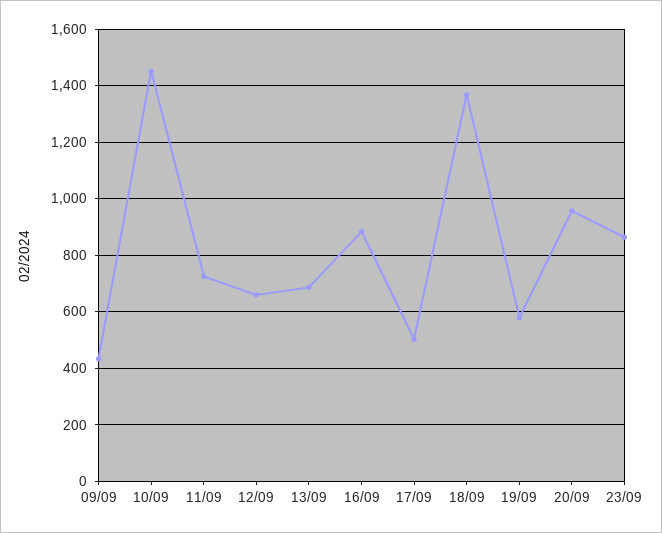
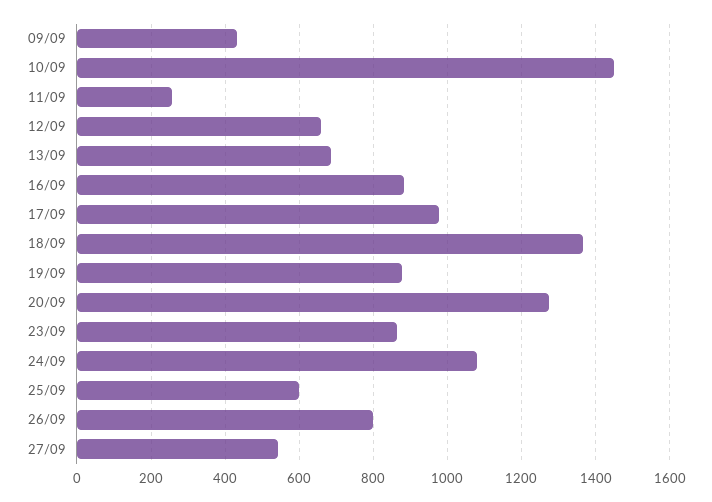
11/09: 725 -> 260
17/09: 500 -> 980
19/09: 575 -> 880
20/09: 950 -> 1280
24/09: none -> 1080
25/09: none -> 600
26/09: none -> 800
27/09: none -> 540

